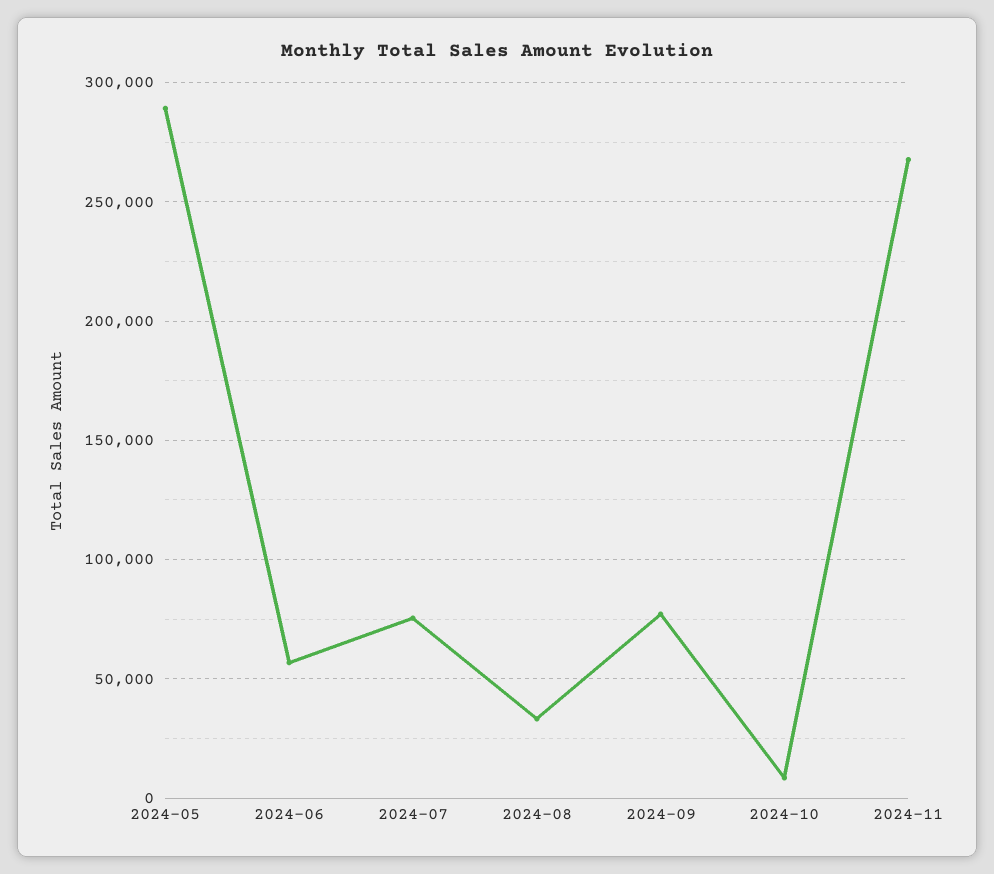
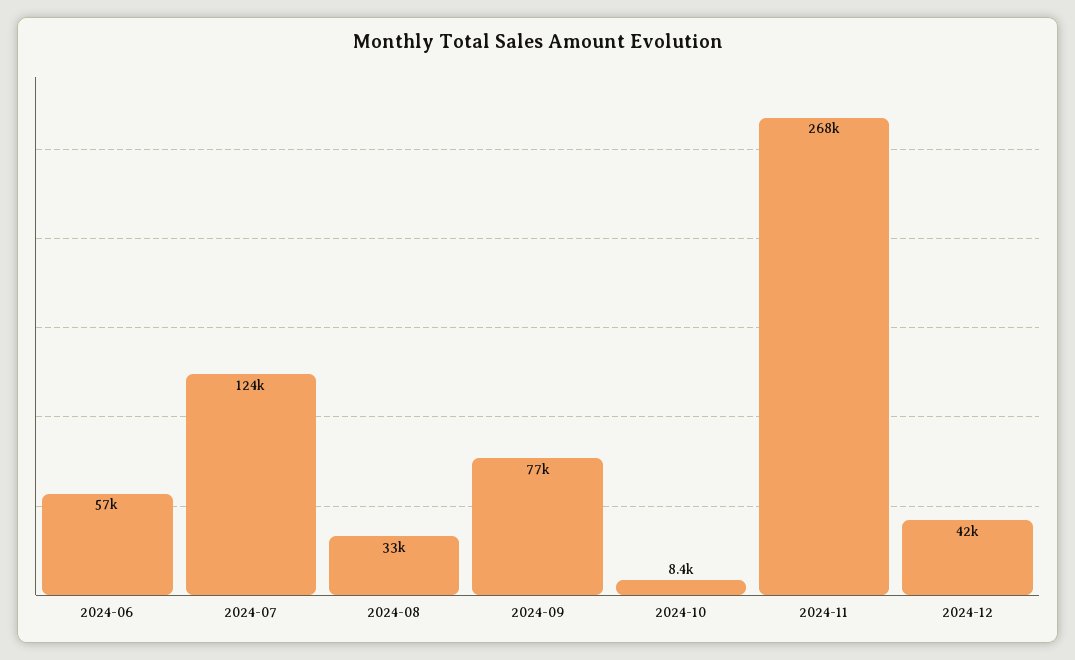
2024-05: 290000 -> none
2024-07: 75000 -> 124000
2024-12: none -> 42000

